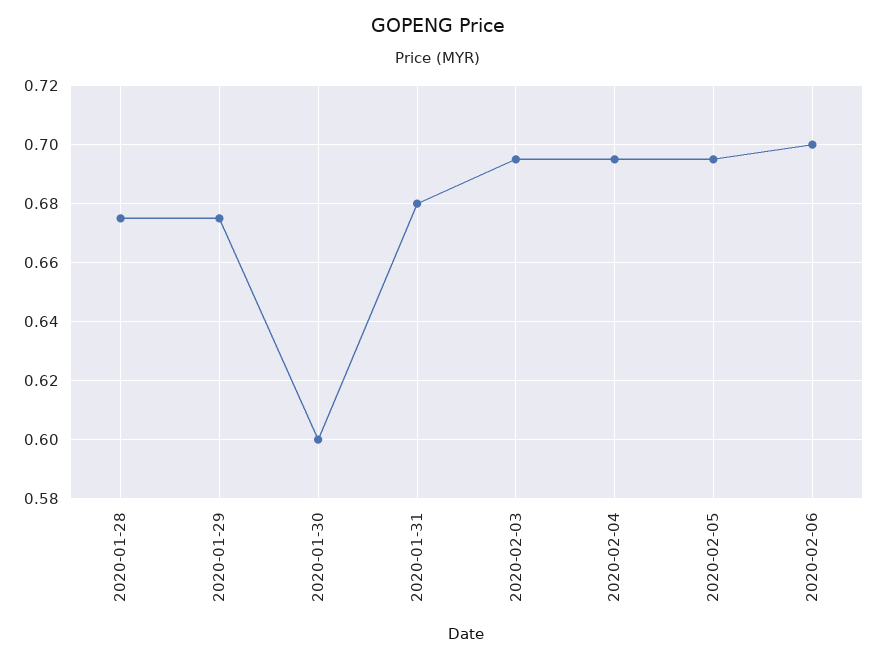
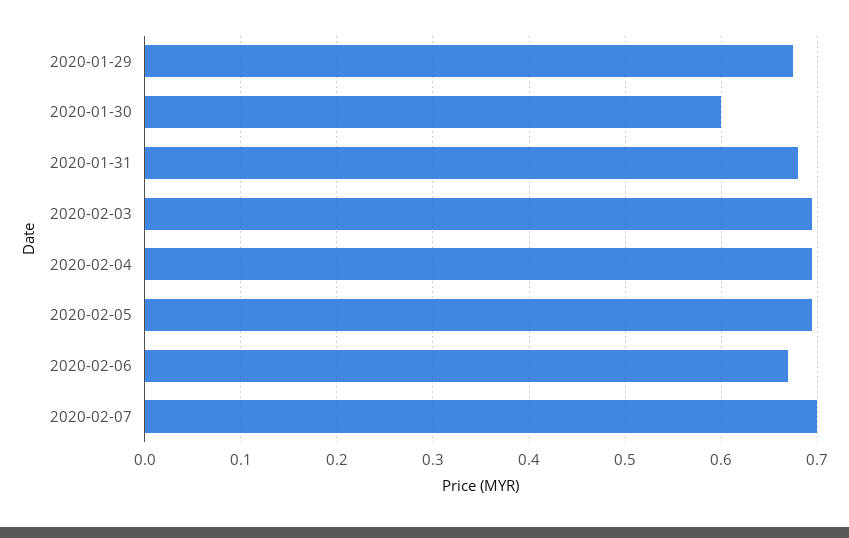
2020-01-28: 0.675 -> none
2020-02-06: 0.7 -> 0.67
2020-02-07: none -> 0.7

